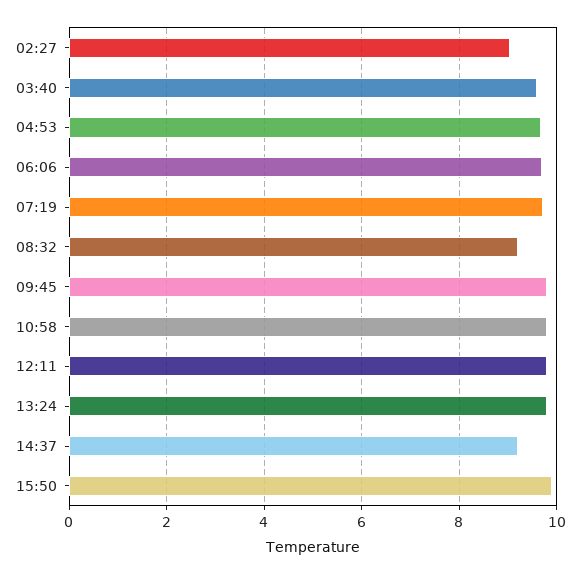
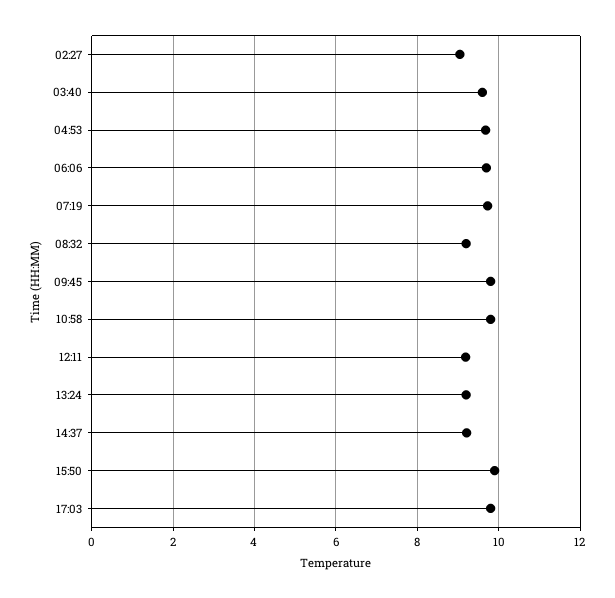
12:11: 9.8 -> 9.2
13:24: 9.8 -> 9.2
17:03: none -> 9.8

